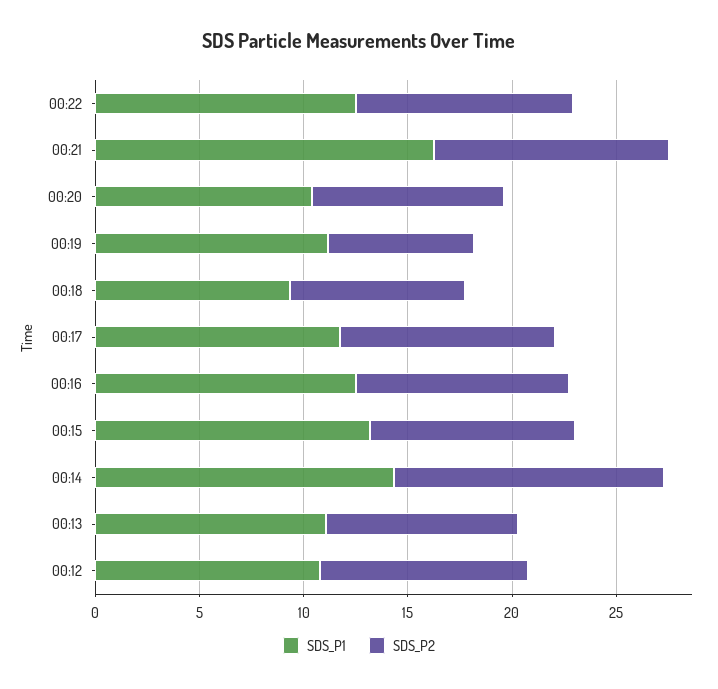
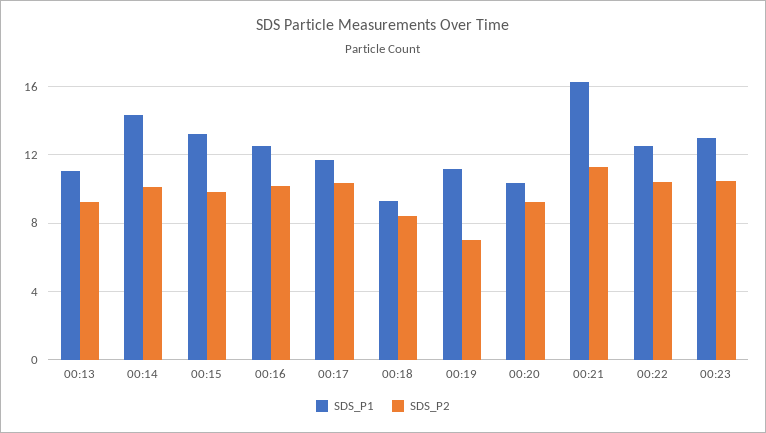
SDS_P2, 00:14: 13 -> 10
SDS_P1, 00:12: 11 -> none
SDS_P2, 00:12: 10 -> none
SDS_P1, 00:23: none -> 13
SDS_P2, 00:23: none -> 10.5

